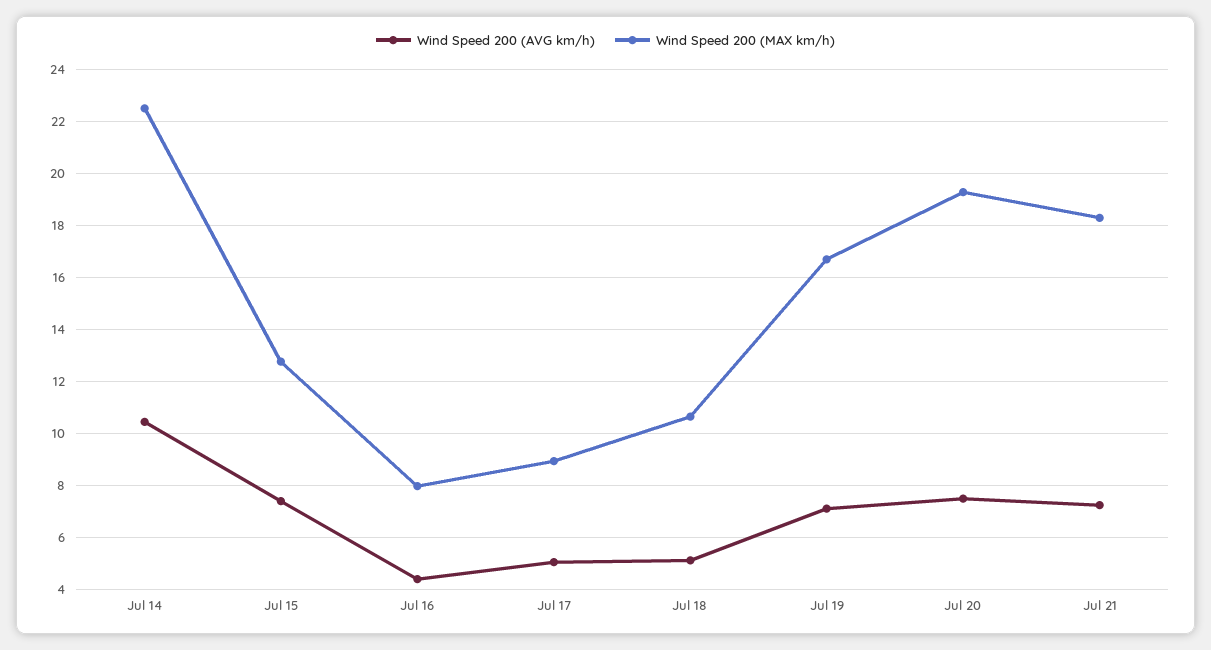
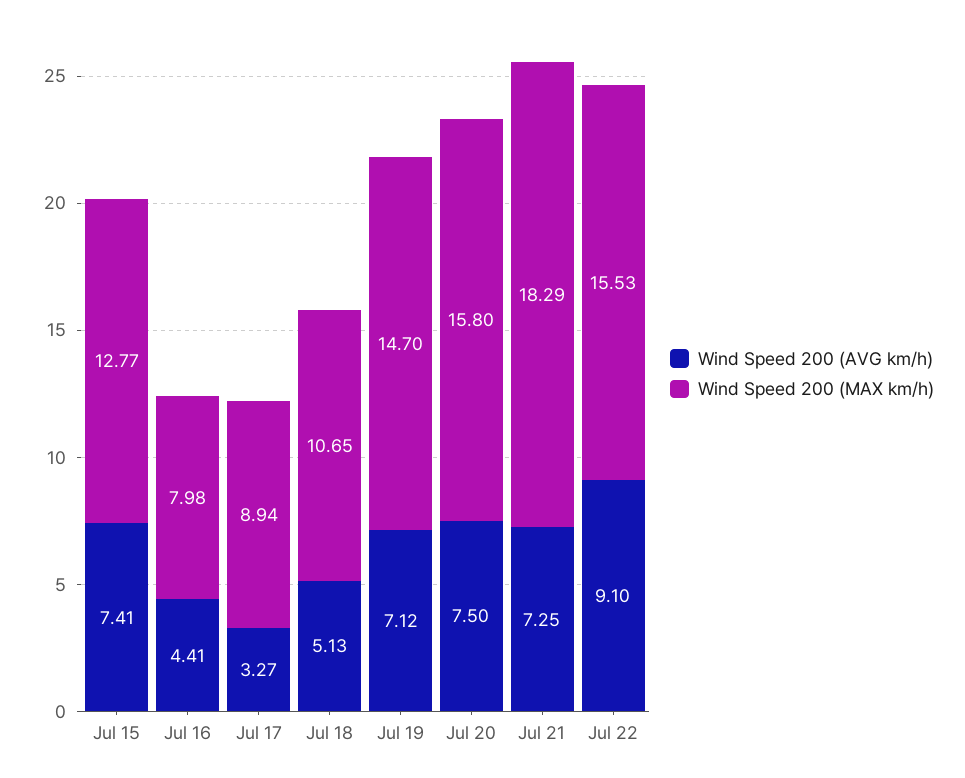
Wind Speed 200 (AVG km/h), Jul 14: 10.5 -> none
Wind Speed 200 (MAX km/h), Jul 14: 22.5 -> none
Wind Speed 200 (AVG km/h), Jul 17: 5 -> 3.27
Wind Speed 200 (MAX km/h), Jul 19: 16.75 -> 14.7
Wind Speed 200 (MAX km/h), Jul 20: 19.25 -> 15.8
Wind Speed 200 (AVG km/h), Jul 22: none -> 9.1
Wind Speed 200 (MAX km/h), Jul 22: none -> 15.53

